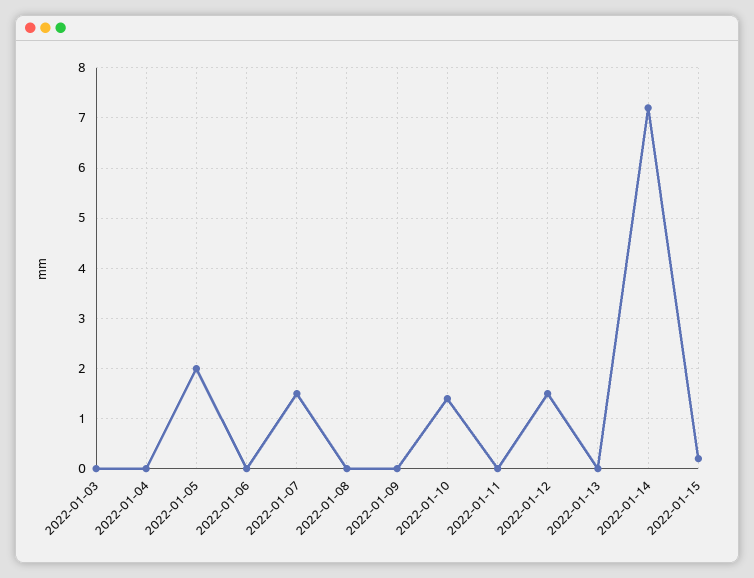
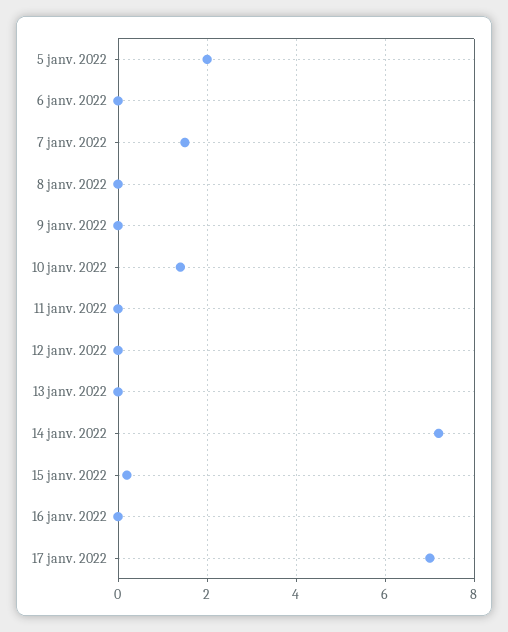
2022-01-03: 0 -> none
2022-01-04: 0 -> none
2022-01-12: 1.5 -> 0
16 janv. 2022: none -> 0
17 janv. 2022: none -> 7

